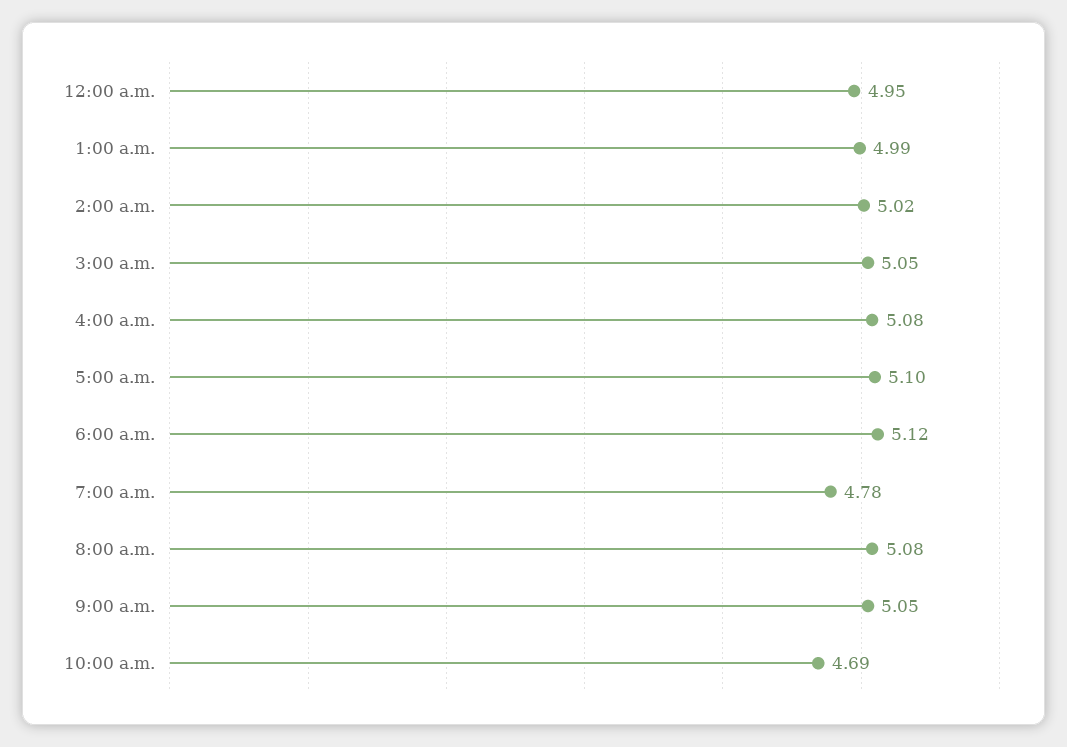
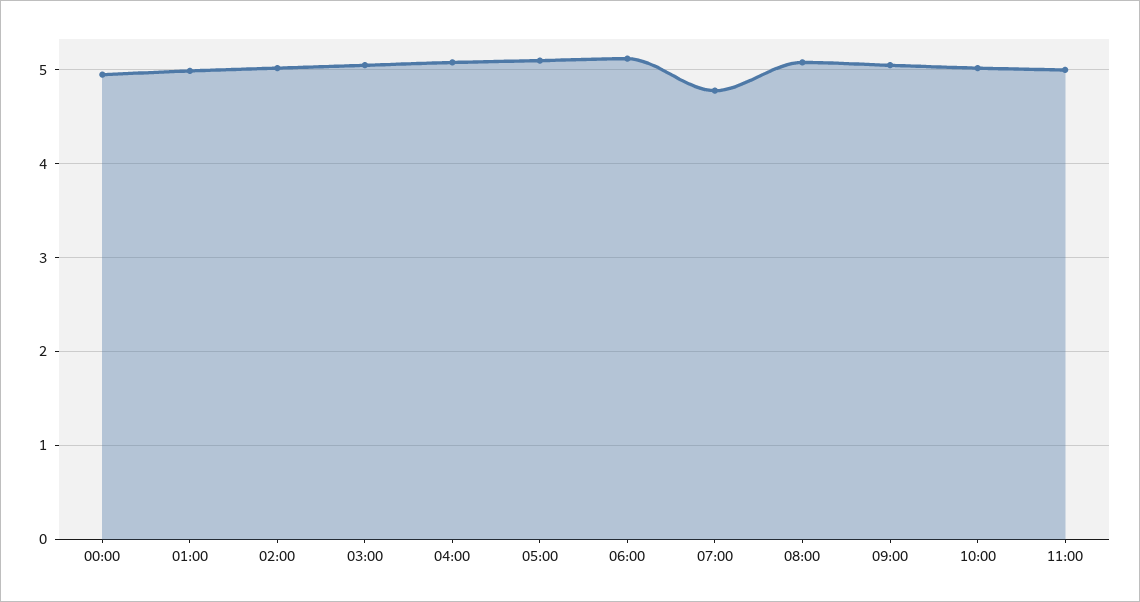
10:00 a.m.: 4.69 -> 5
11:00: none -> 5

